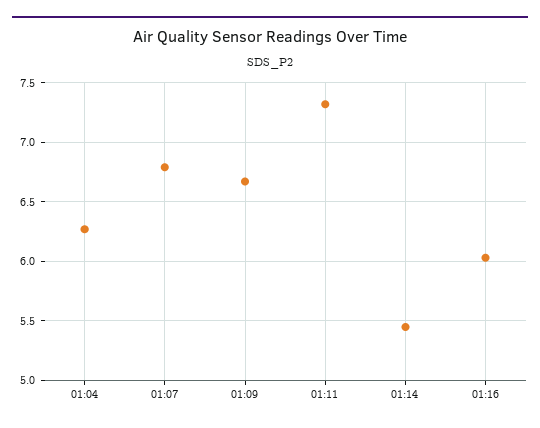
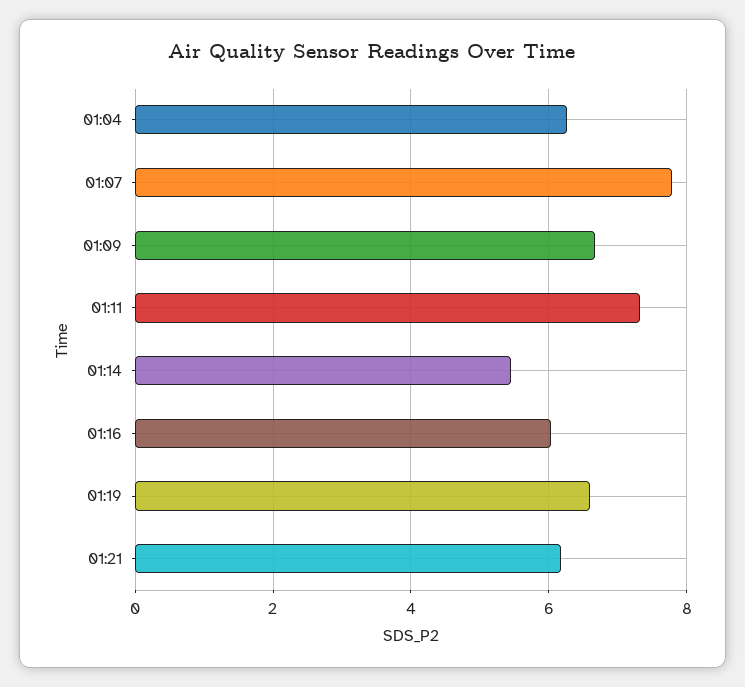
01:07: 6.8 -> 7.8
01:19: none -> 6.6
01:21: none -> 6.2

